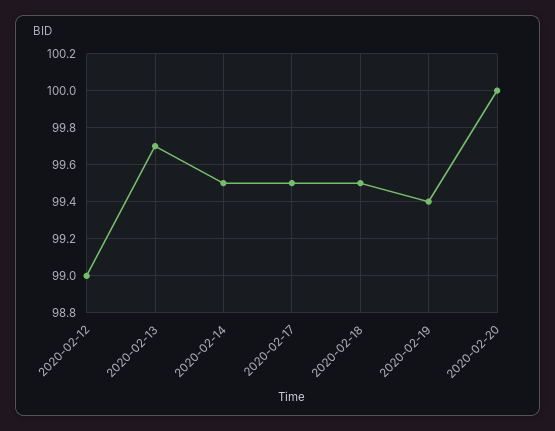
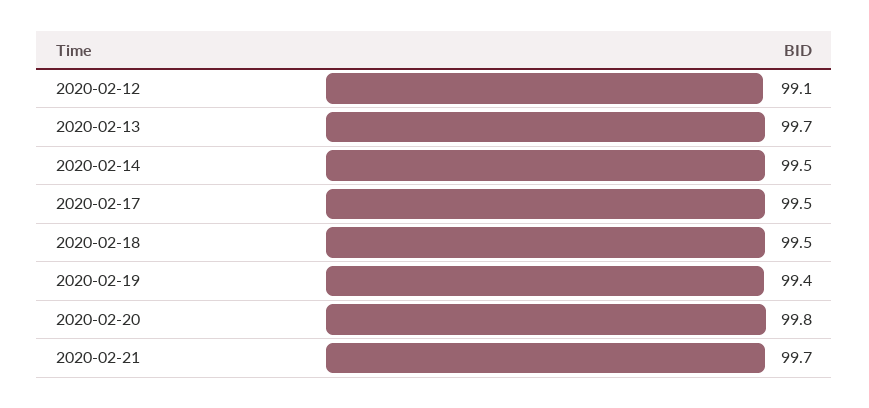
2020-02-12: 99 -> 99.1
2020-02-20: 100 -> 99.8
2020-02-21: none -> 99.7

